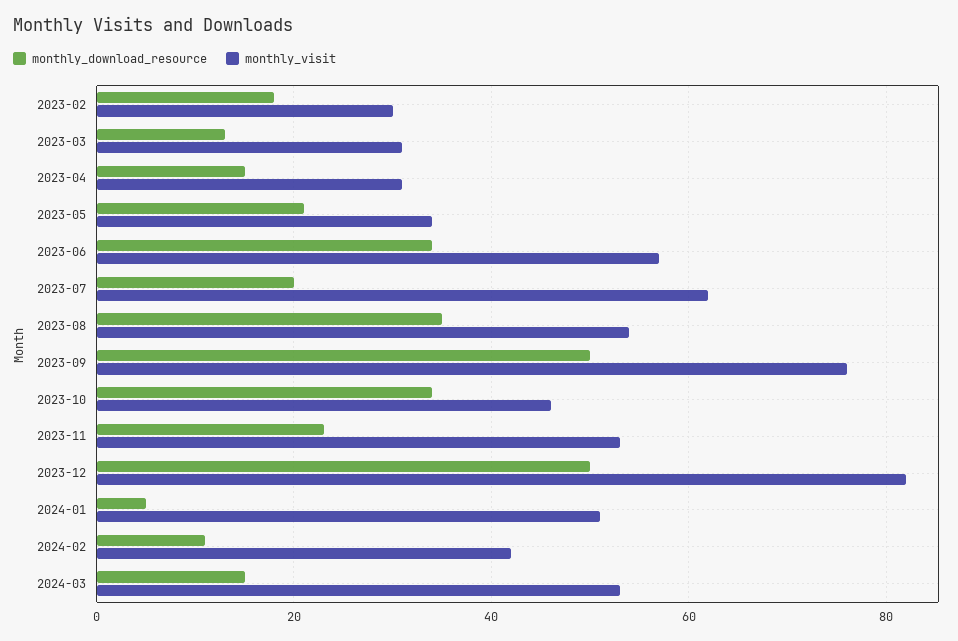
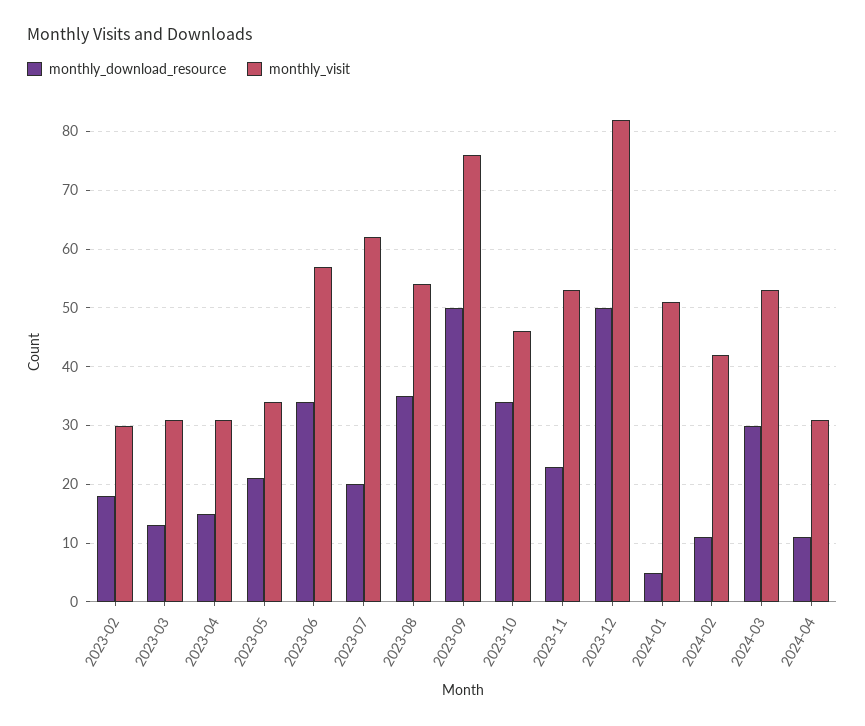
monthly_download_resource, 2024-03: 15 -> 30
monthly_download_resource, 2024-04: none -> 10
monthly_visit, 2024-04: none -> 30

